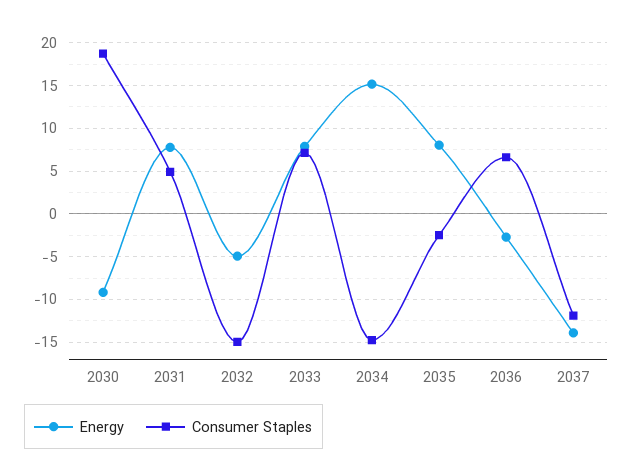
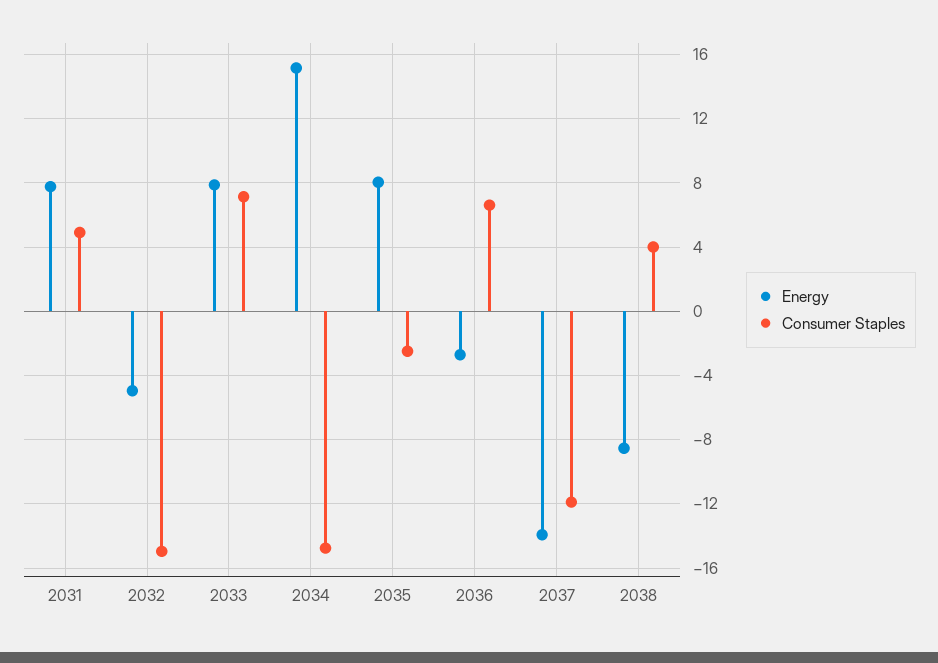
Energy, 2030: -9 -> none
Consumer Staples, 2030: 19 -> none
Energy, 2038: none -> -8.5
Consumer Staples, 2038: none -> 4

